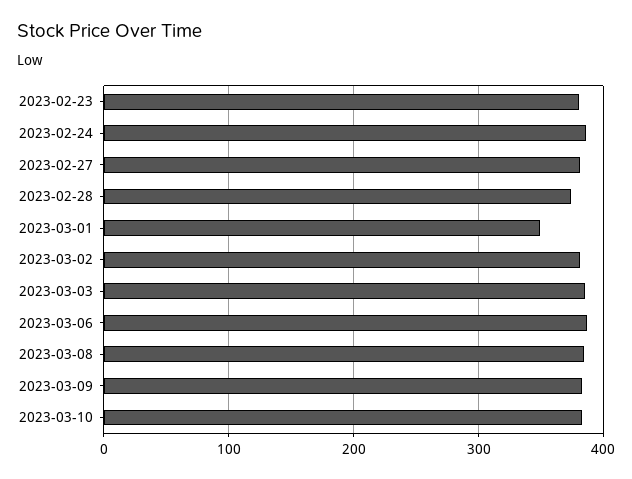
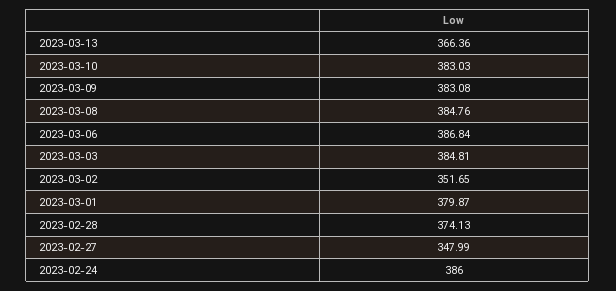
2023-02-23: 380 -> none
2023-02-27: 380 -> 347.99
2023-03-01: 350 -> 379.87
2023-03-02: 380 -> 351.65
2023-03-13: none -> 366.36

